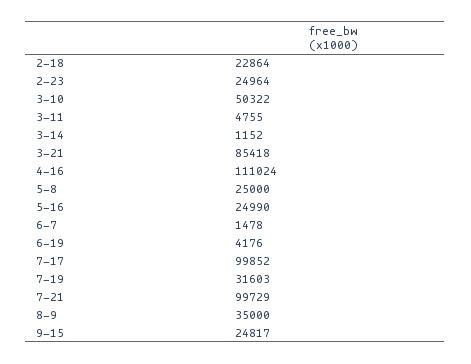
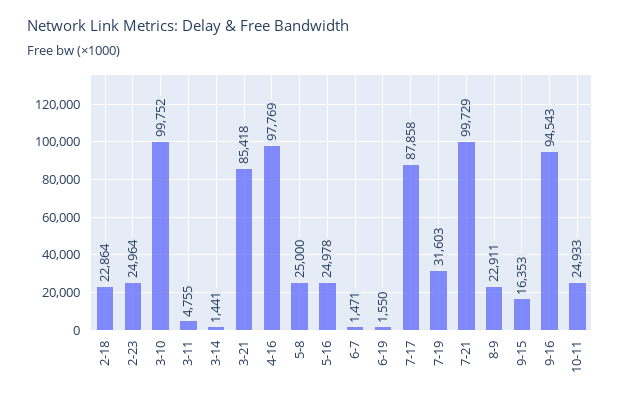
3-10: 50322 -> 99752
3-14: 1152 -> 1441
4-16: 111024 -> 97769
5-16: 24990 -> 24978
6-7: 1478 -> 1471
6-19: 4176 -> 1550
7-17: 99852 -> 87858
8-9: 35000 -> 22911
9-15: 24817 -> 16353
9-16: none -> 94543
10-11: none -> 24933

